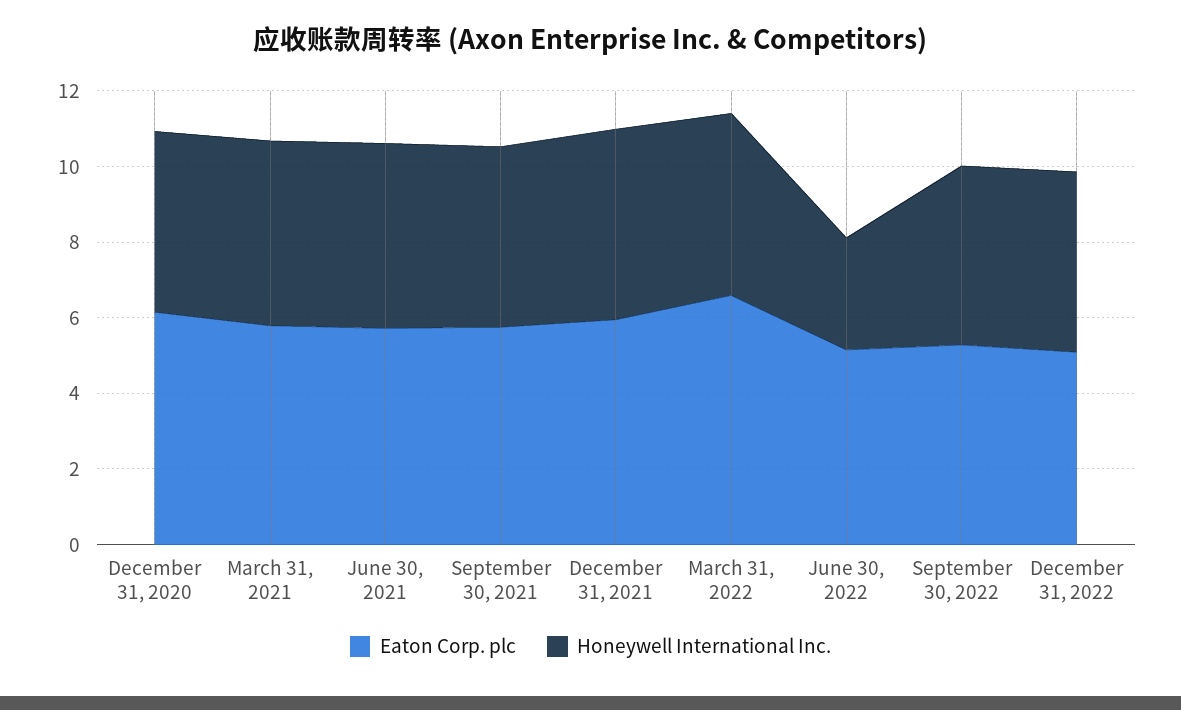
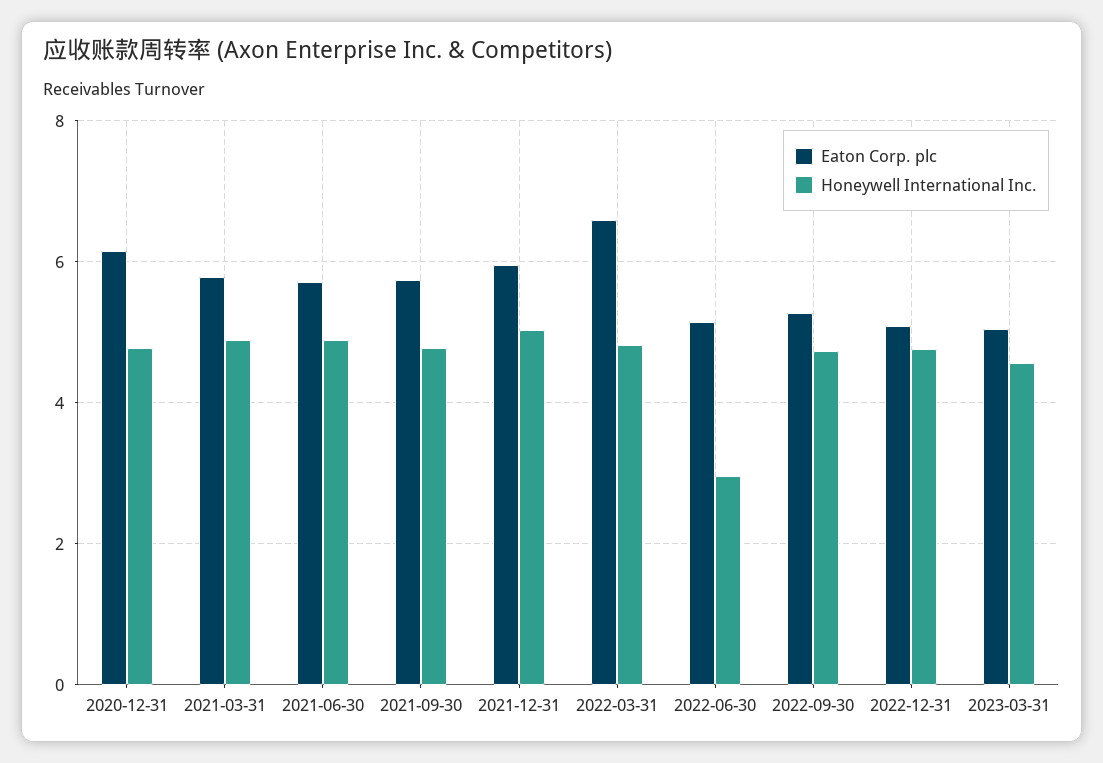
Eaton Corp. plc, 2023-03-31: none -> 5
Honeywell International Inc., 2023-03-31: none -> 4.6

